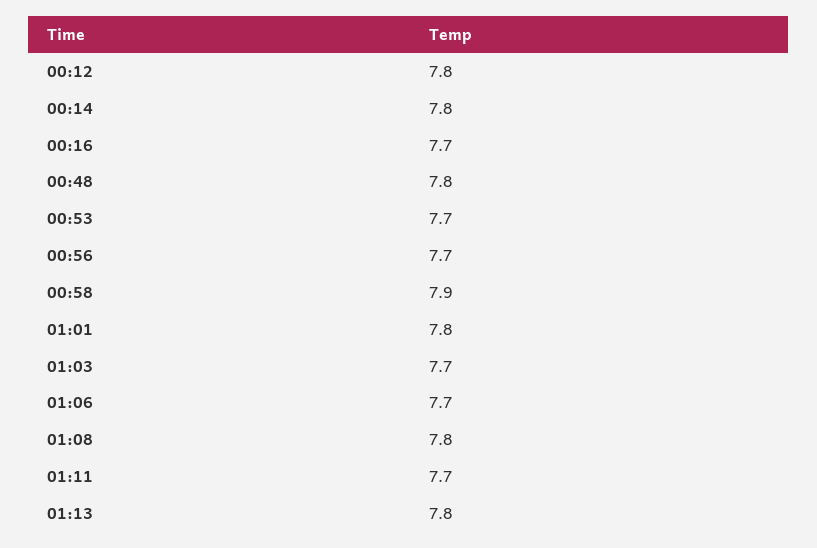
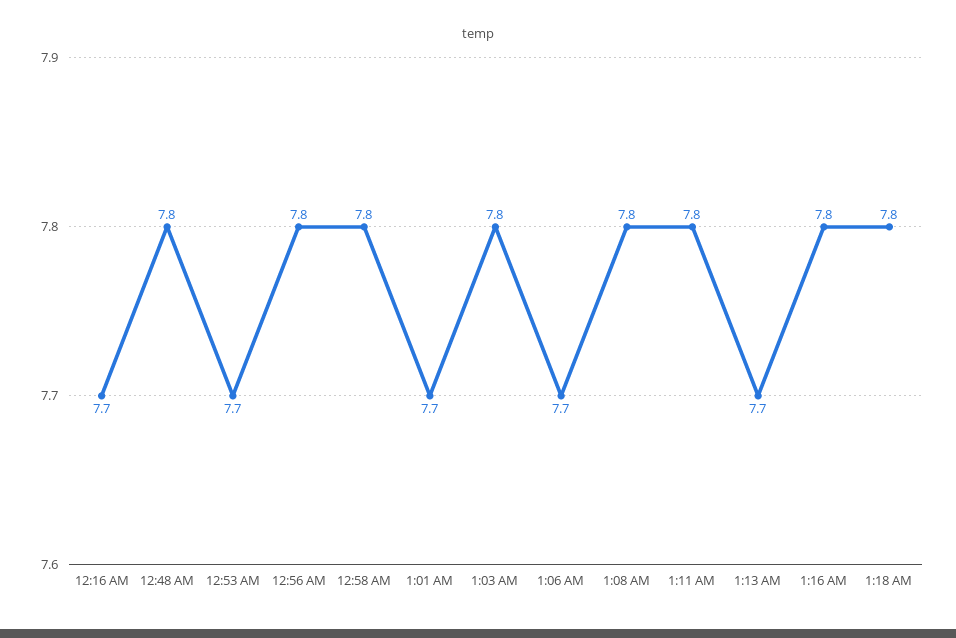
00:12: 7.8 -> none
00:14: 7.8 -> none
00:56: 7.7 -> 7.8
00:58: 7.9 -> 7.8
01:01: 7.8 -> 7.7
01:03: 7.7 -> 7.8
01:11: 7.7 -> 7.8
01:13: 7.8 -> 7.7
1:16 AM: none -> 7.8
1:18 AM: none -> 7.8

